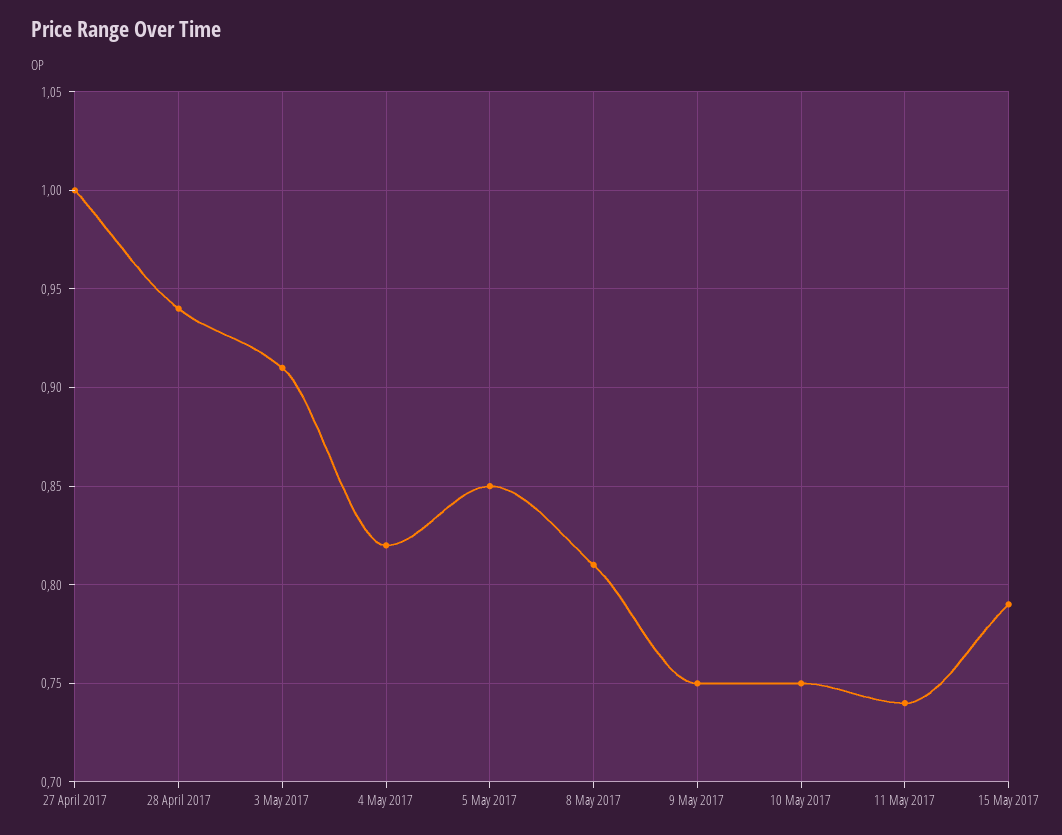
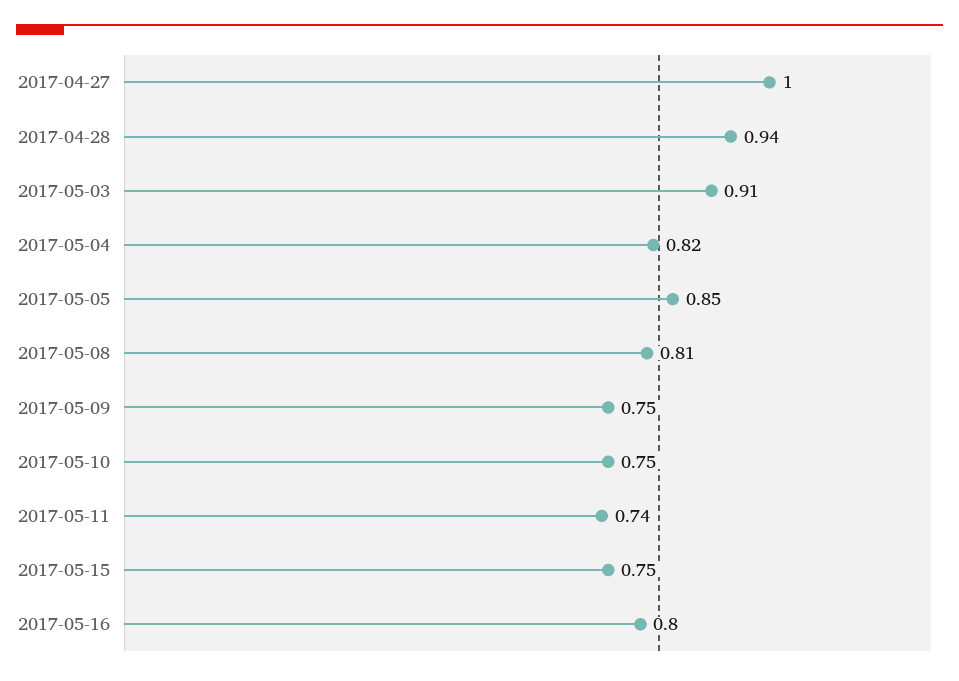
15 May 2017: 0.79 -> 0.75
2017-05-16: none -> 0.8

